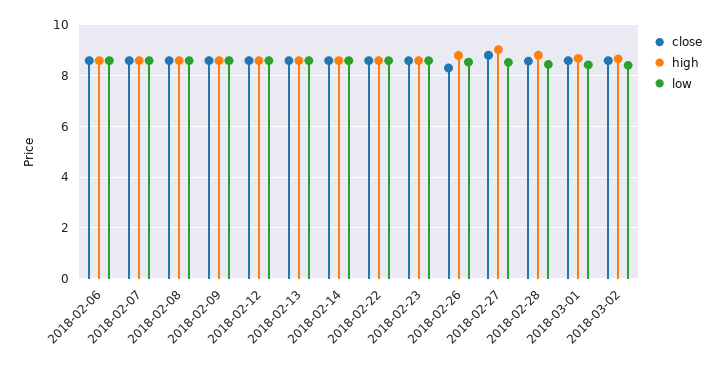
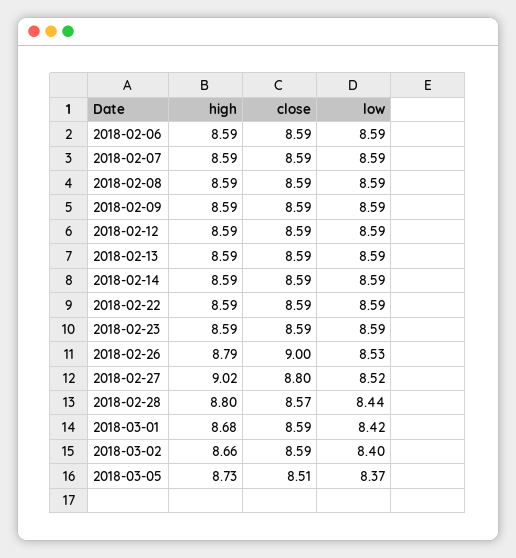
close, 2018-02-26: 8.25 -> 9
high, 2018-03-05: none -> 8.73
close, 2018-03-05: none -> 8.51
low, 2018-03-05: none -> 8.37

